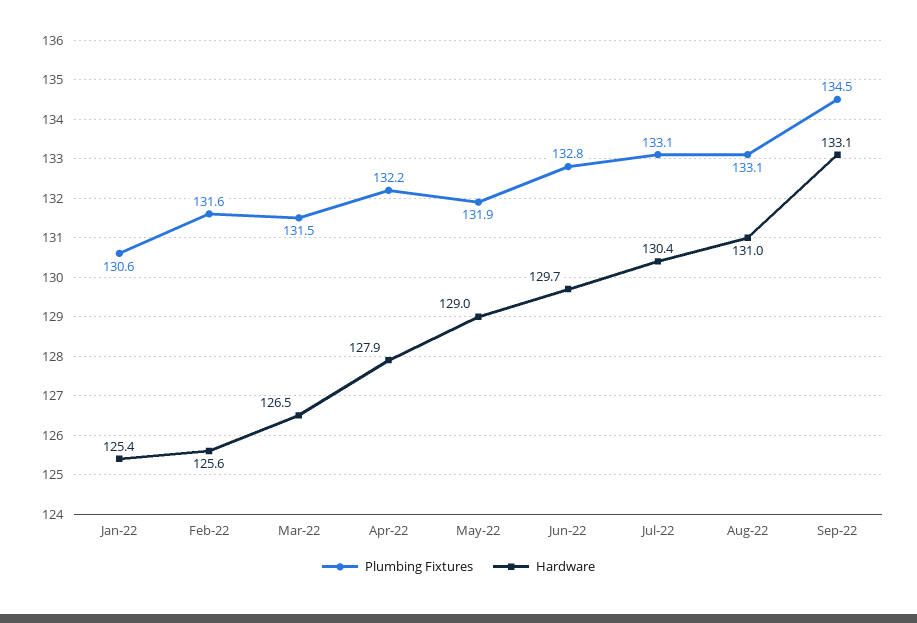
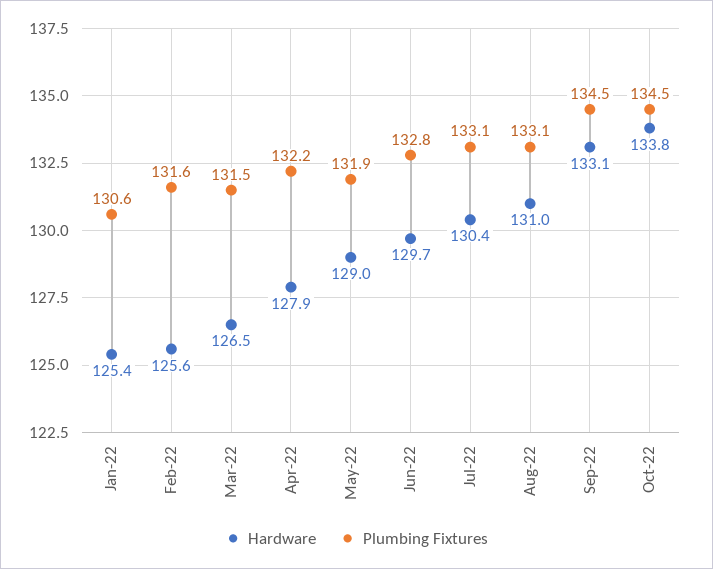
Hardware, Oct-22: none -> 133.8
Plumbing Fixtures, Oct-22: none -> 134.5

